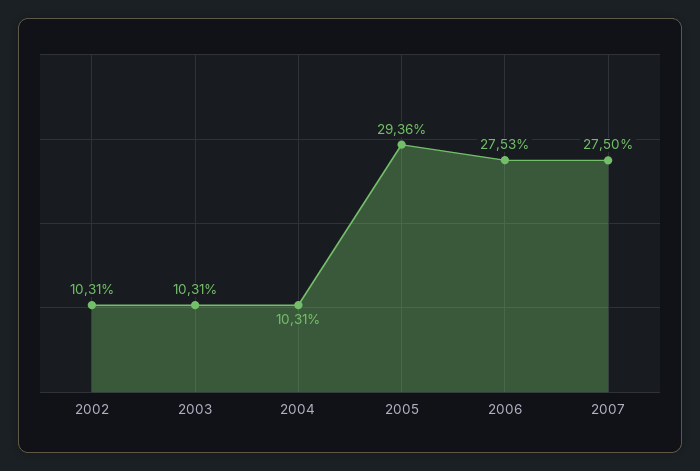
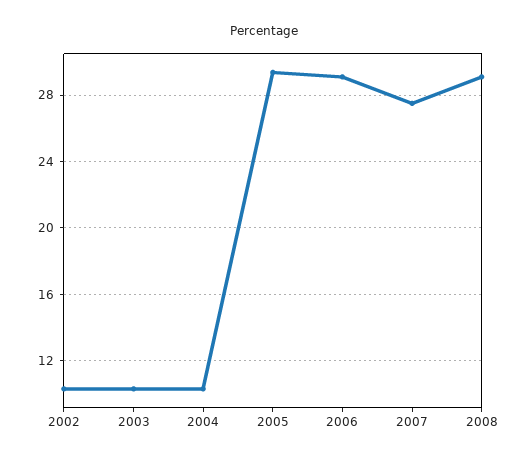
2006: 27.53 -> 29
2008: none -> 29

